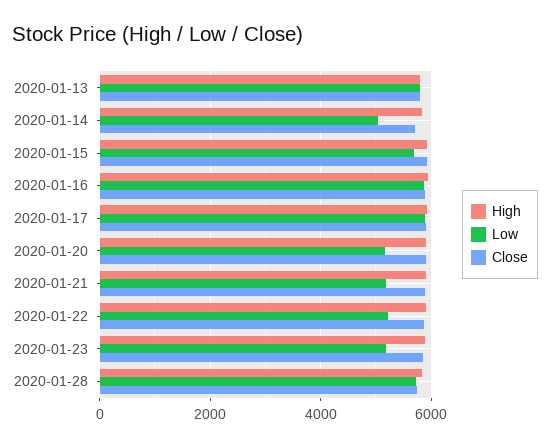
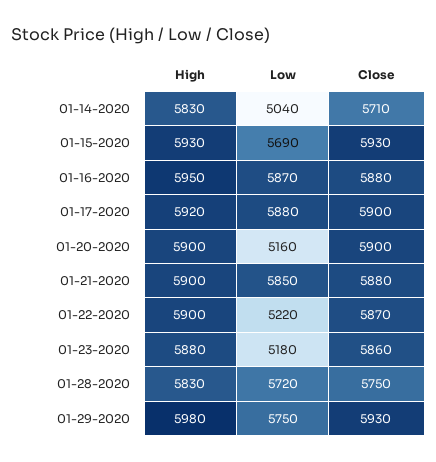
High, 2020-01-13: 5800 -> none
Low, 2020-01-13: 5800 -> none
Close, 2020-01-13: 5800 -> none
Low, 2020-01-21: 5200 -> 5850
High, 01-29-2020: none -> 5980
Low, 01-29-2020: none -> 5750
Close, 01-29-2020: none -> 5930

